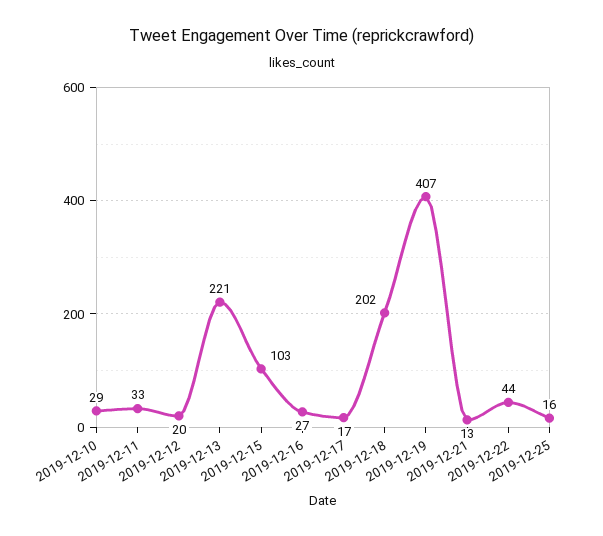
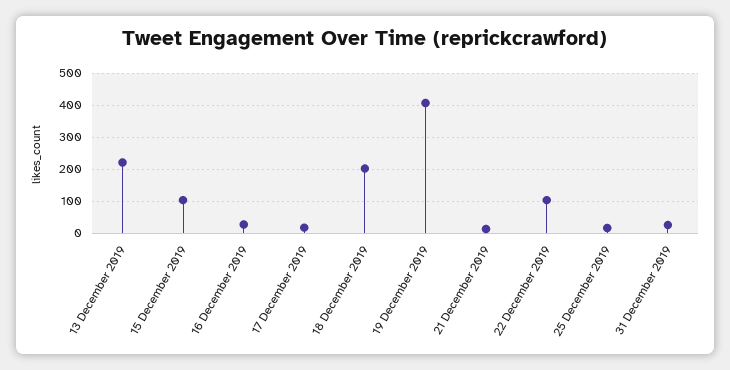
2019-12-10: 29 -> none
2019-12-11: 33 -> none
2019-12-12: 20 -> none
2019-12-22: 44 -> 100
31 December 2019: none -> 20

